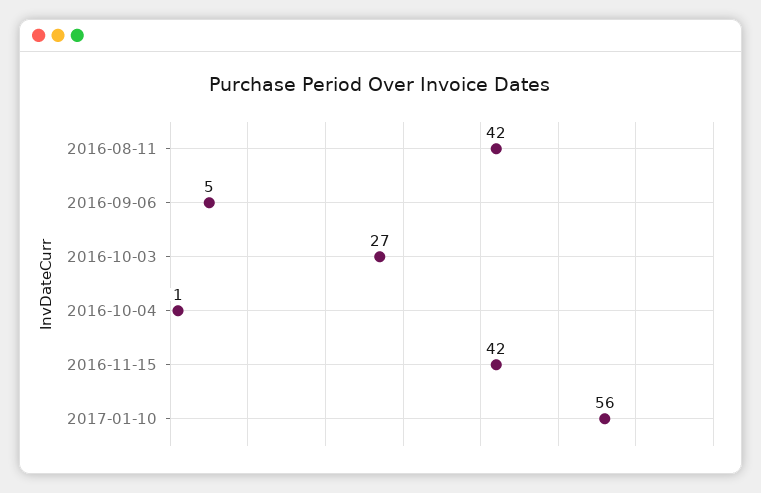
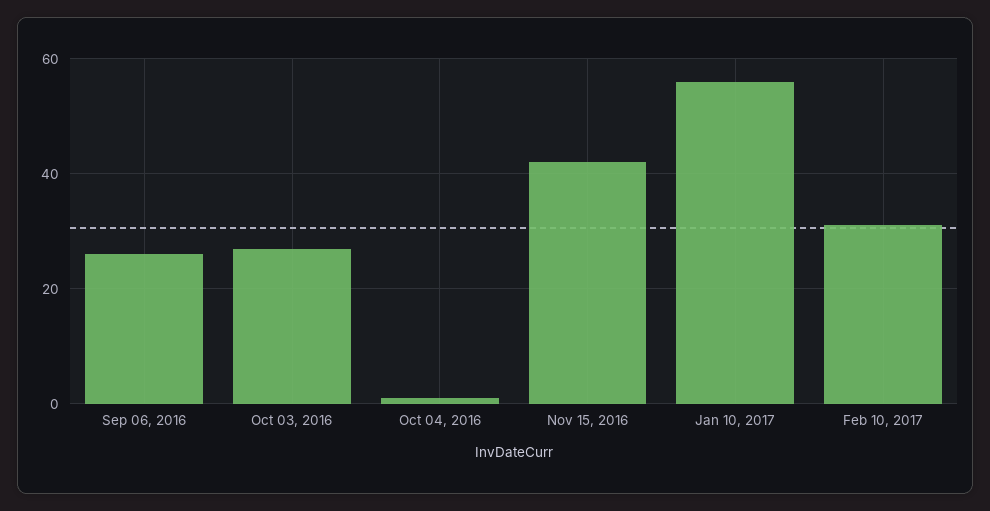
2016-08-11: 42 -> none
2016-09-06: 5 -> 25
Feb 10, 2017: none -> 30

